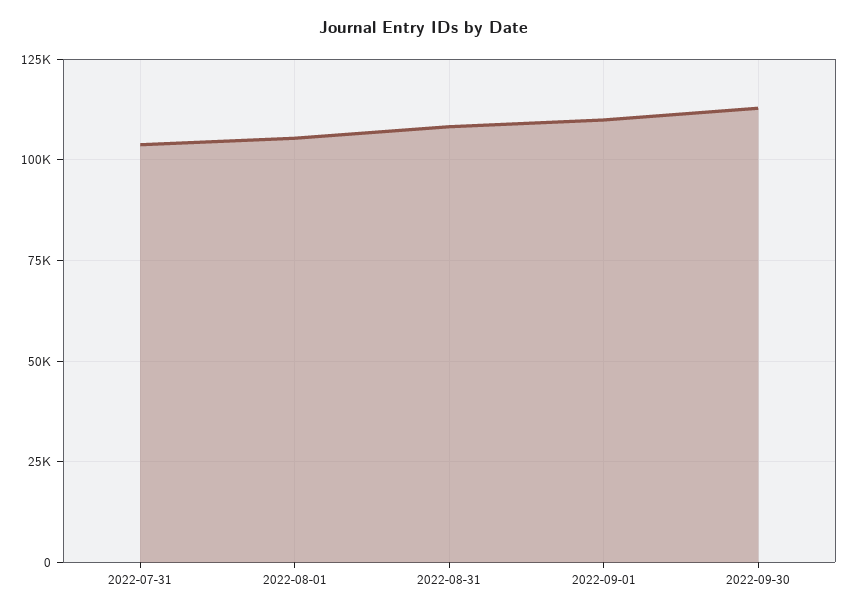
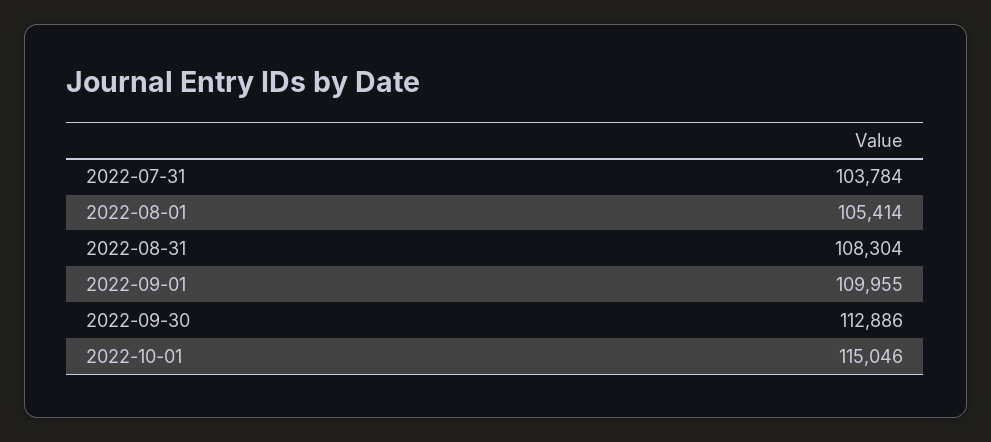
2022-10-01: none -> 115046

